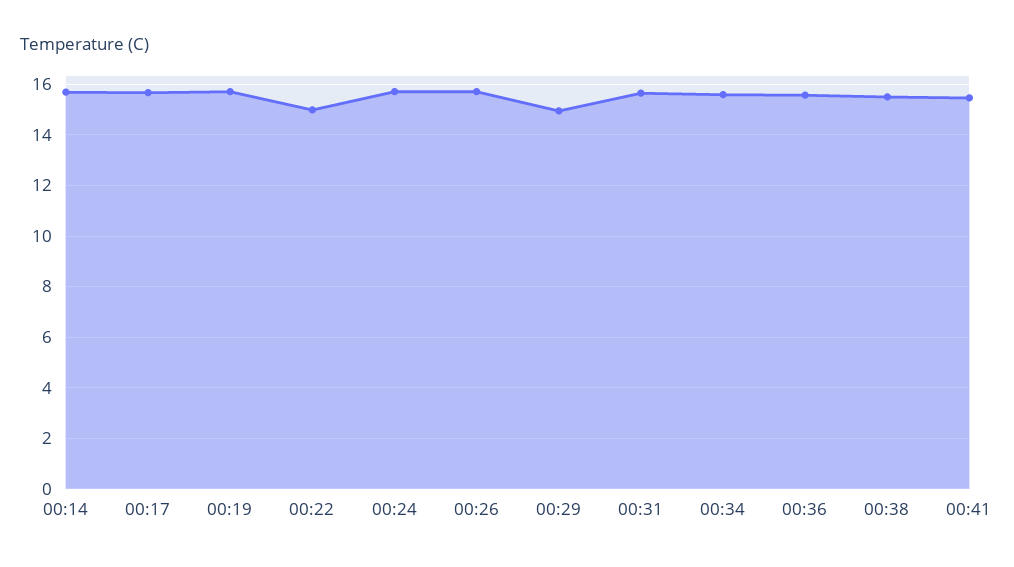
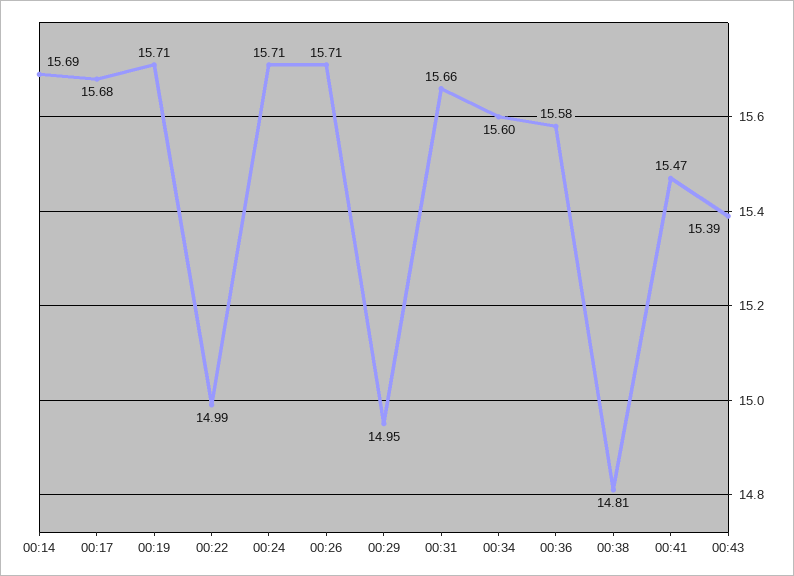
00:38: 15.5 -> 14.81
00:43: none -> 15.39

